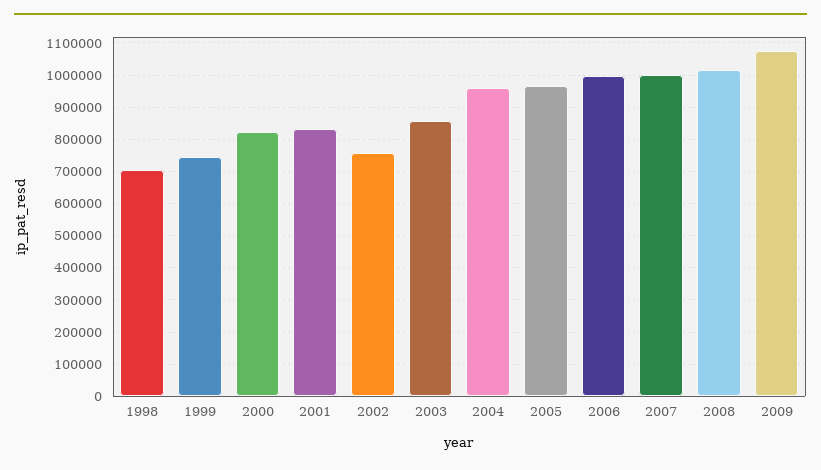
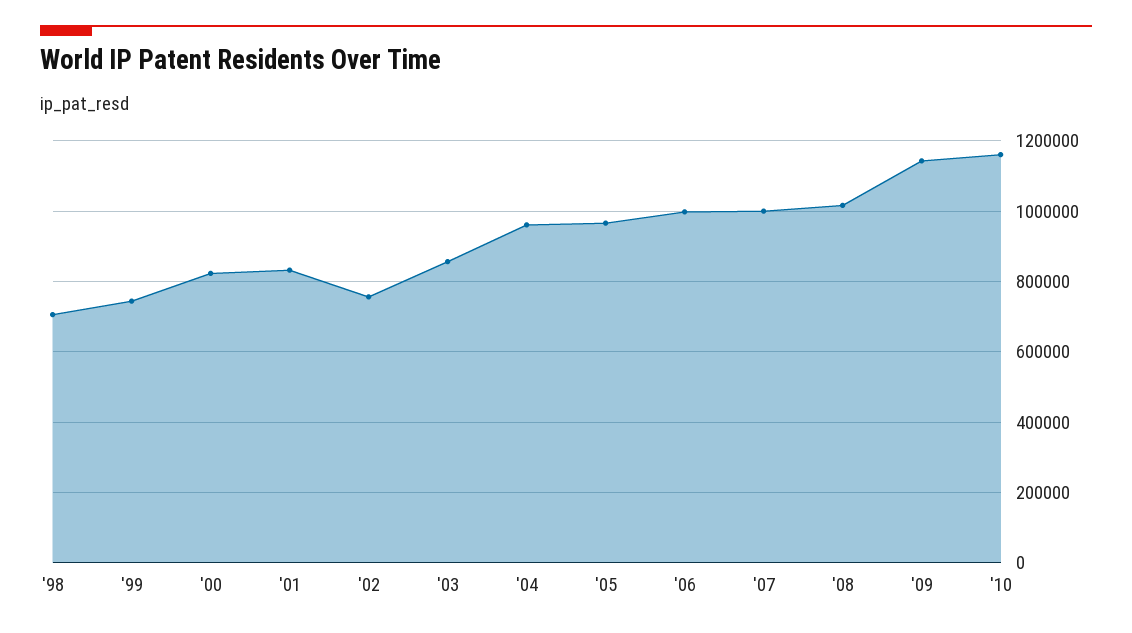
2009: 1080000 -> 1140000
'10: none -> 1160000

